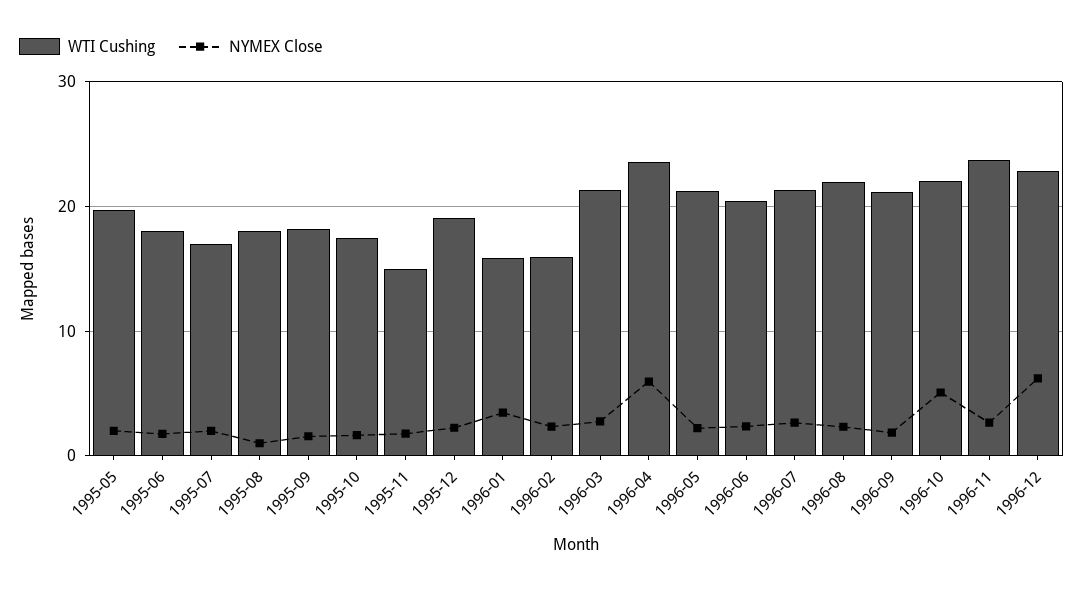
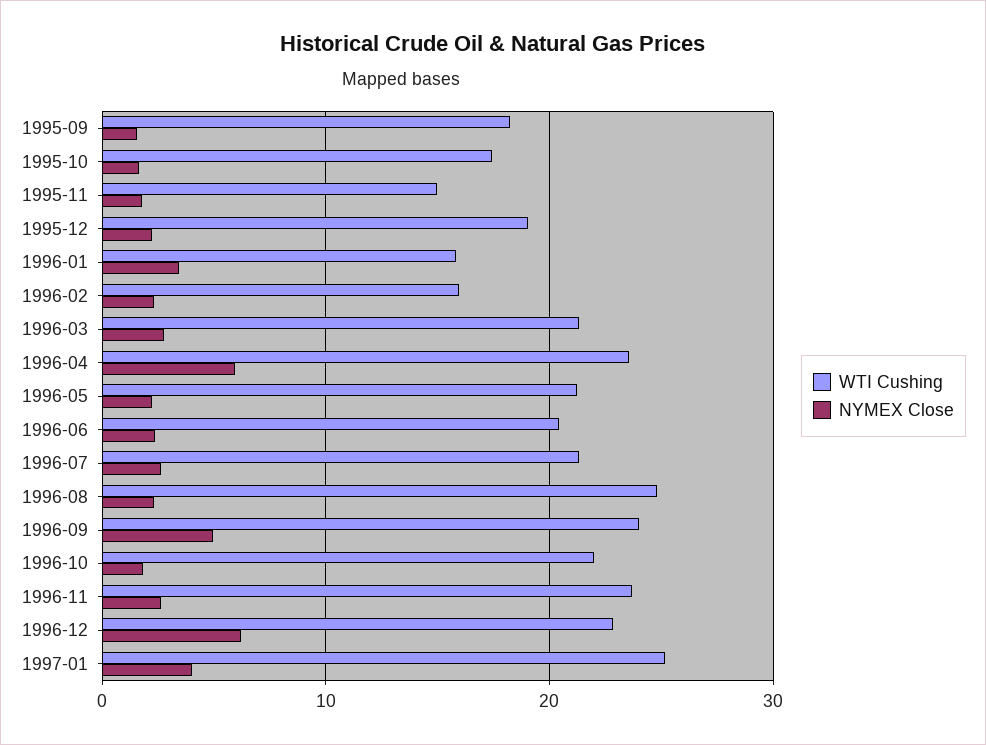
WTI Cushing, 1995-05: 20 -> none
NYMEX Close, 1995-05: 2 -> none
WTI Cushing, 1995-06: 18 -> none
NYMEX Close, 1995-06: 2 -> none
WTI Cushing, 1995-07: 17 -> none
NYMEX Close, 1995-07: 2 -> none
WTI Cushing, 1995-08: 18 -> none
NYMEX Close, 1995-08: 1 -> none
WTI Cushing, 1996-08: 22 -> 25
WTI Cushing, 1996-09: 21 -> 24
NYMEX Close, 1996-09: 2 -> 5
NYMEX Close, 1996-10: 5 -> 2
WTI Cushing, 1997-01: none -> 25
NYMEX Close, 1997-01: none -> 4

